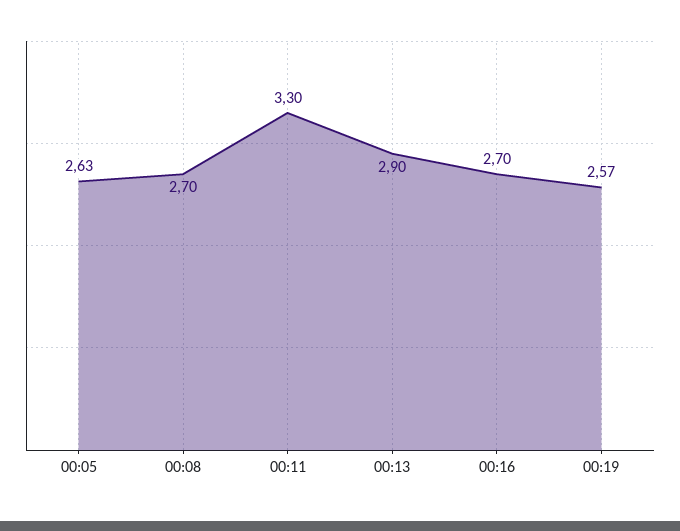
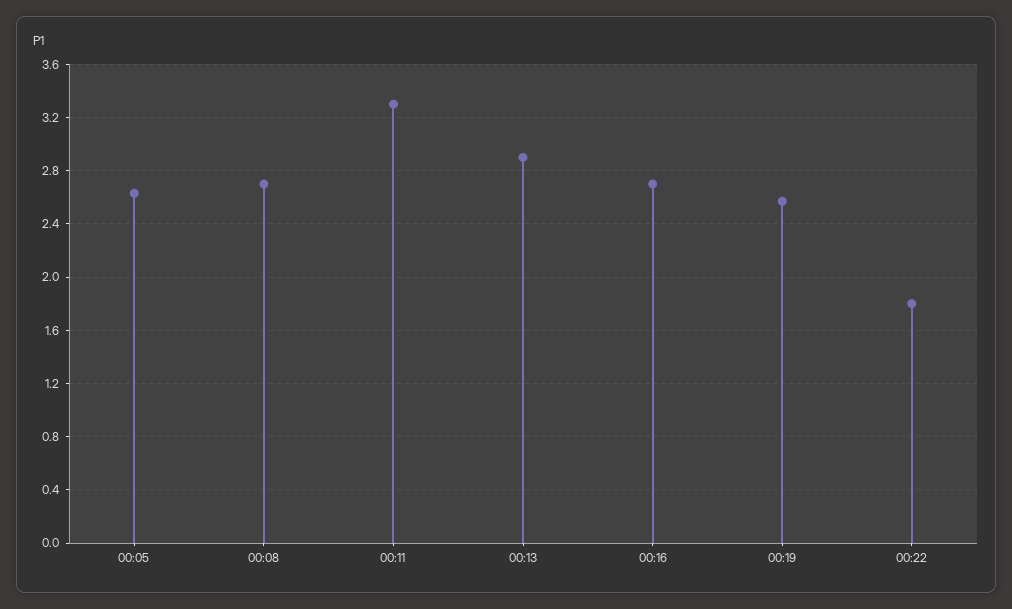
00:22: none -> 1.8

